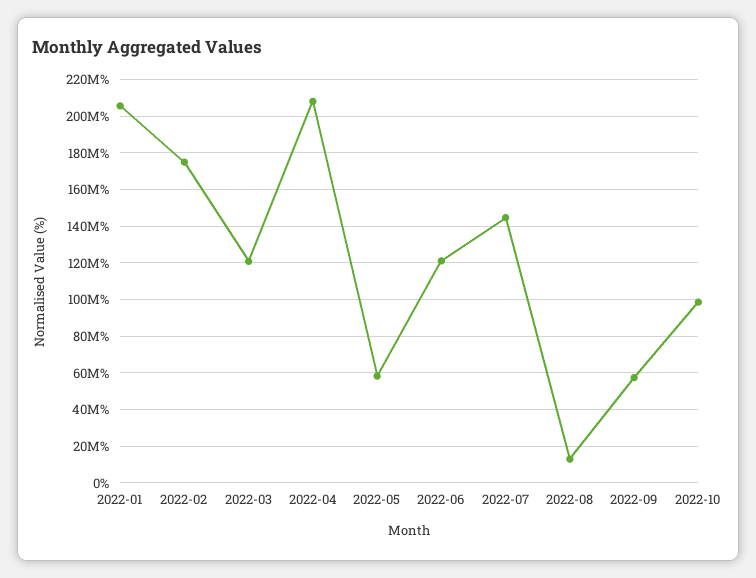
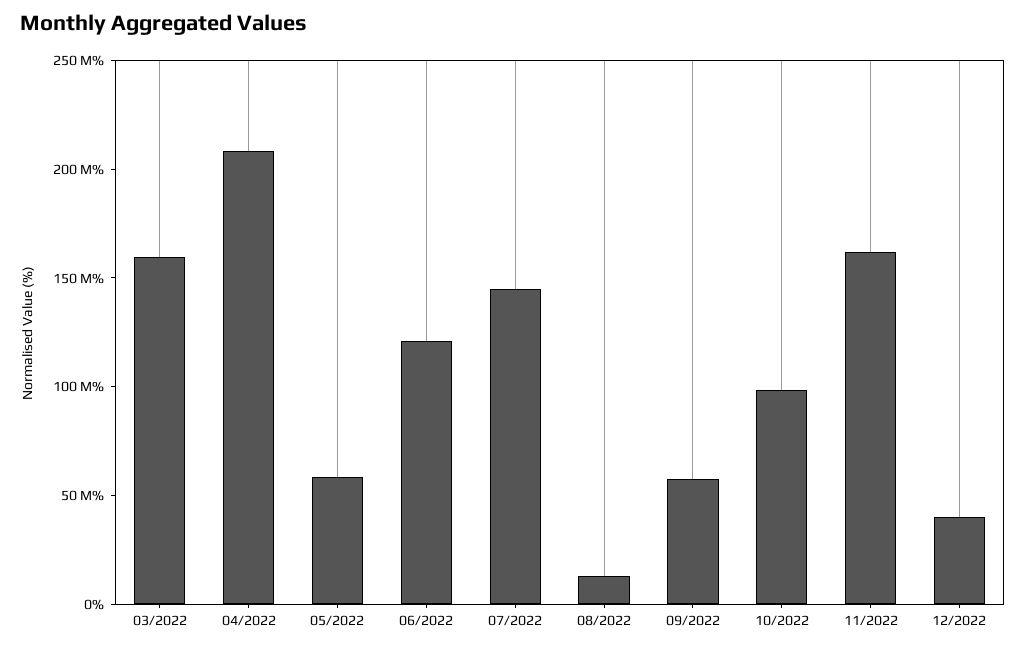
2022-01: 205000000 -> none
2022-02: 175000000 -> none
2022-03: 120000000 -> 160000000
11/2022: none -> 160000000
12/2022: none -> 40000000

